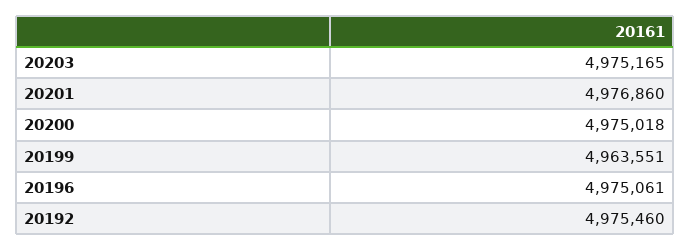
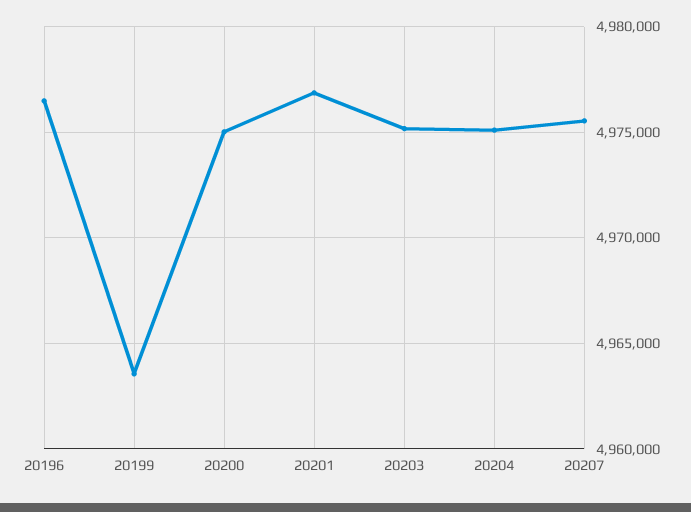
20196: 4975061 -> 4976500
20192: 4975460 -> none
20204: none -> 4975000
20207: none -> 4975500

